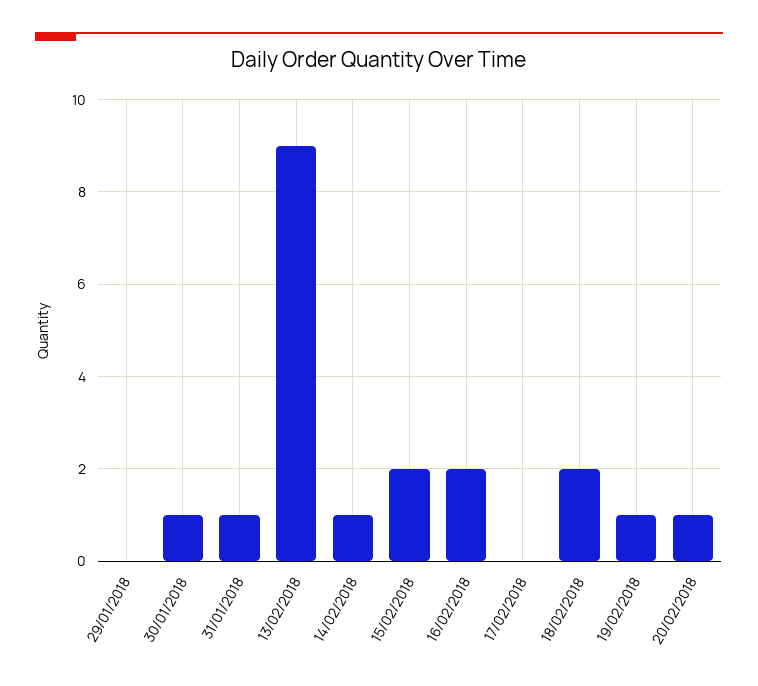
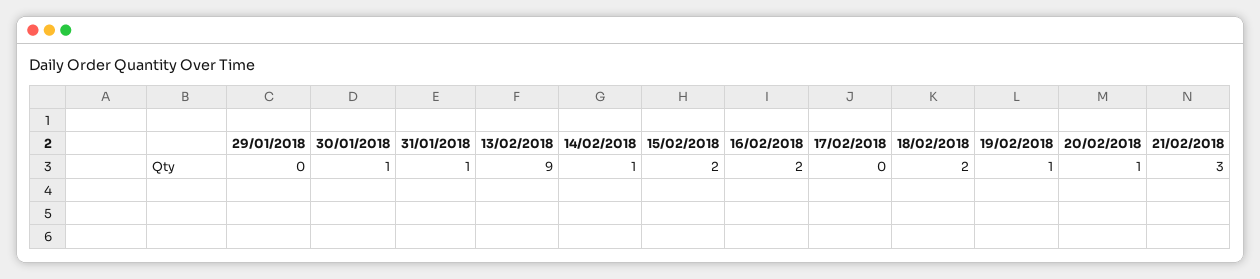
21/02/2018: none -> 3

